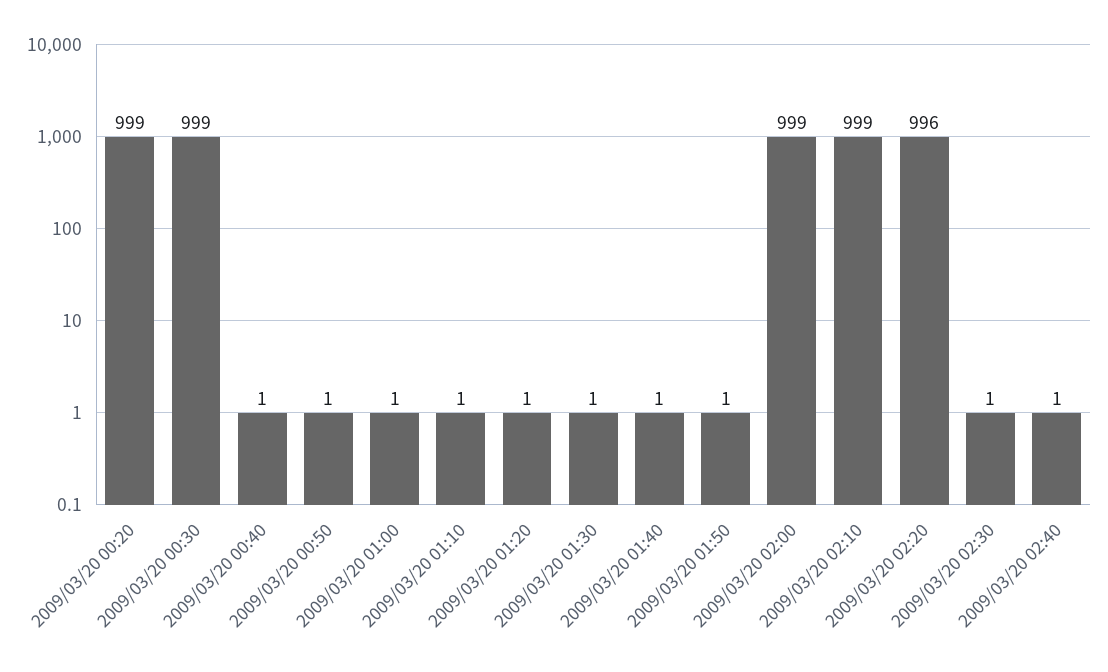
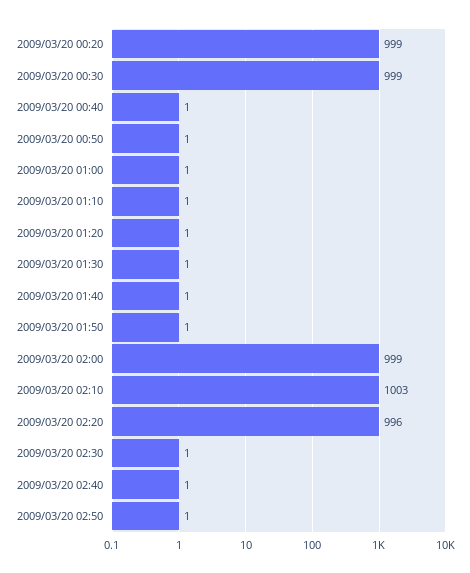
2009/03/20 02:10: 999 -> 1003
2009/03/20 02:50: none -> 1

